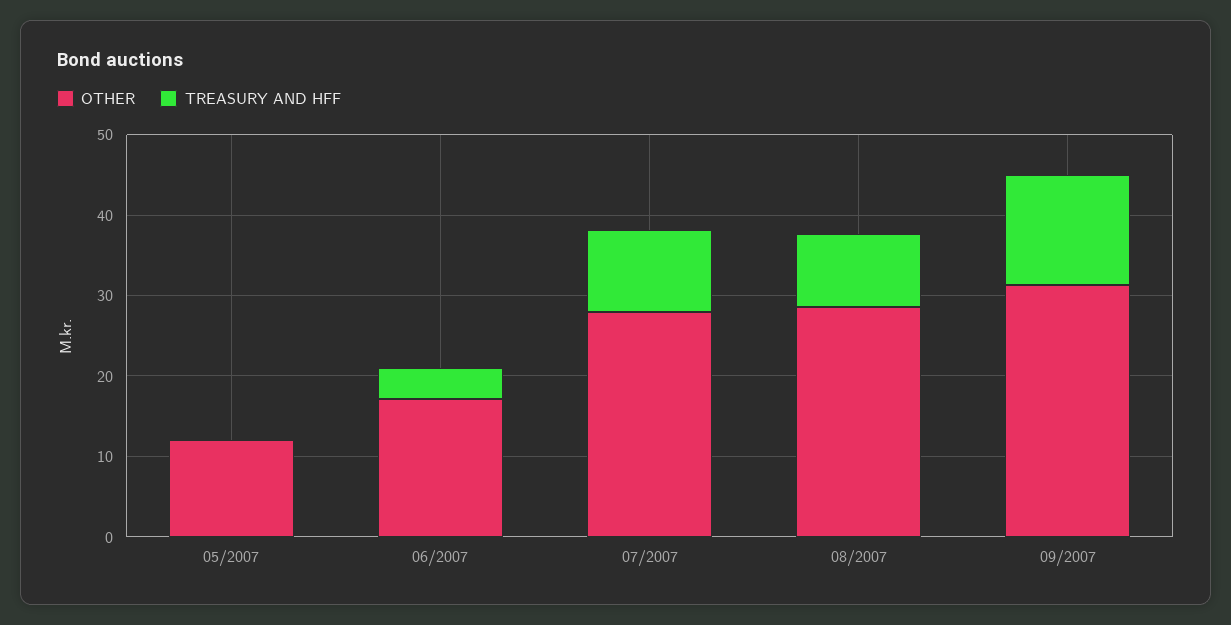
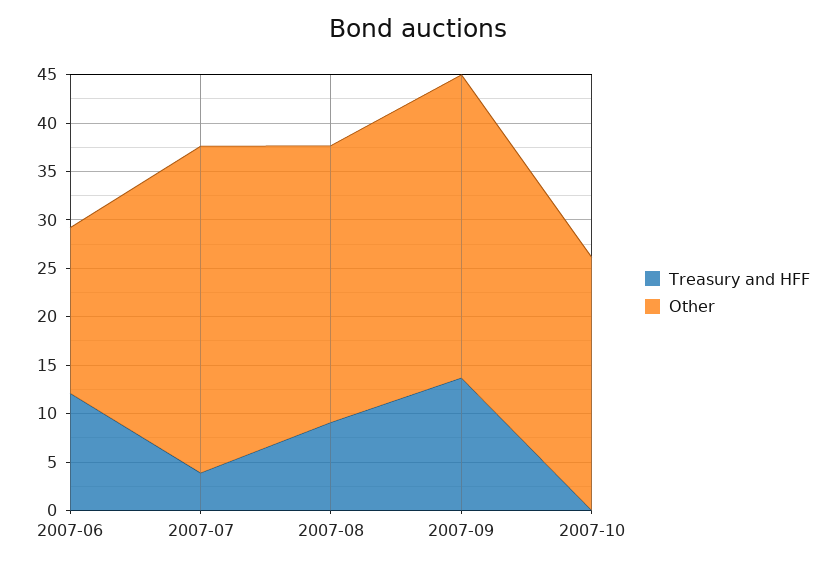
OTHER, 05/2007: 12 -> none
TREASURY AND HFF, 05/2007: 0 -> none
TREASURY AND HFF, 06/2007: 4 -> 12
OTHER, 07/2007: 28 -> 34
TREASURY AND HFF, 07/2007: 10 -> 4
TREASURY AND HFF, 2007-10: none -> 0
OTHER, 2007-10: none -> 26

